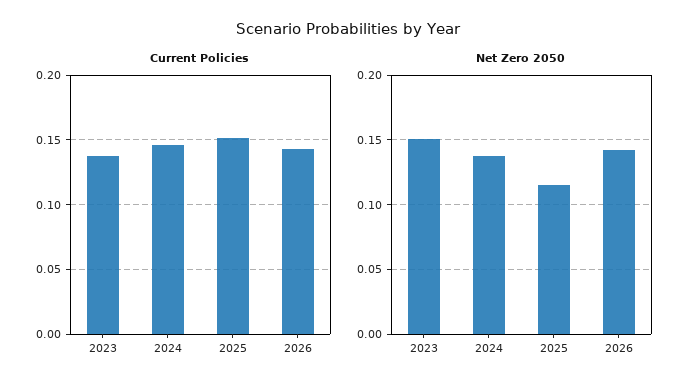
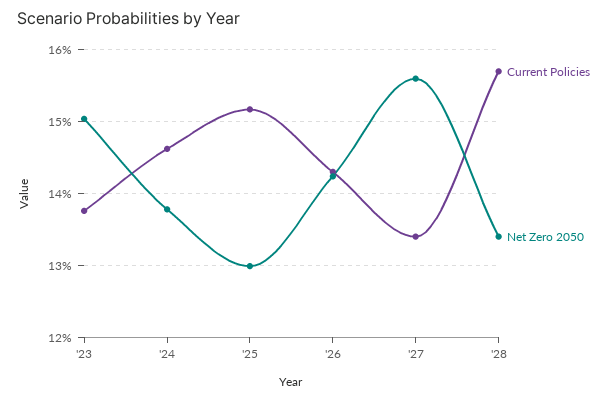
Net Zero 2050, 2025: 0.115 -> 0.13
Current Policies, '27: none -> 0.134
Net Zero 2050, '27: none -> 0.156
Current Policies, '28: none -> 0.157
Net Zero 2050, '28: none -> 0.134

